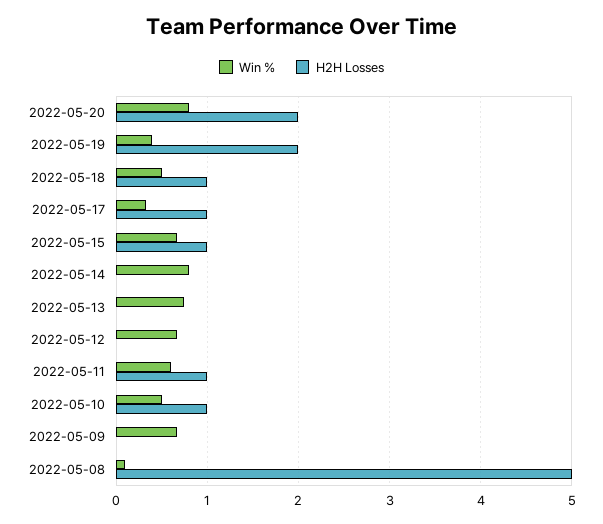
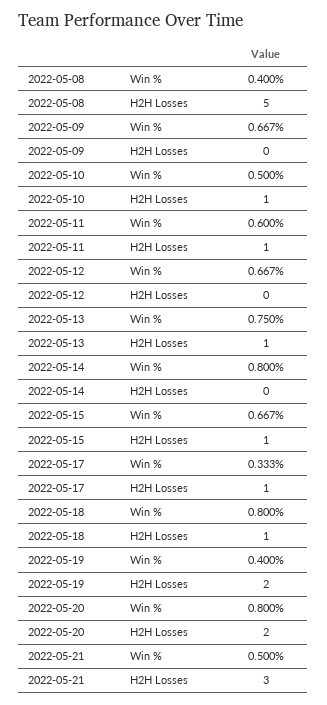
Win %, 2022-05-18: 0.5 -> 0.8
H2H Losses, 2022-05-13: 0 -> 1
Win %, 2022-05-08: 0.1 -> 0.4
Win %, 2022-05-21: none -> 0.5
H2H Losses, 2022-05-21: none -> 3

